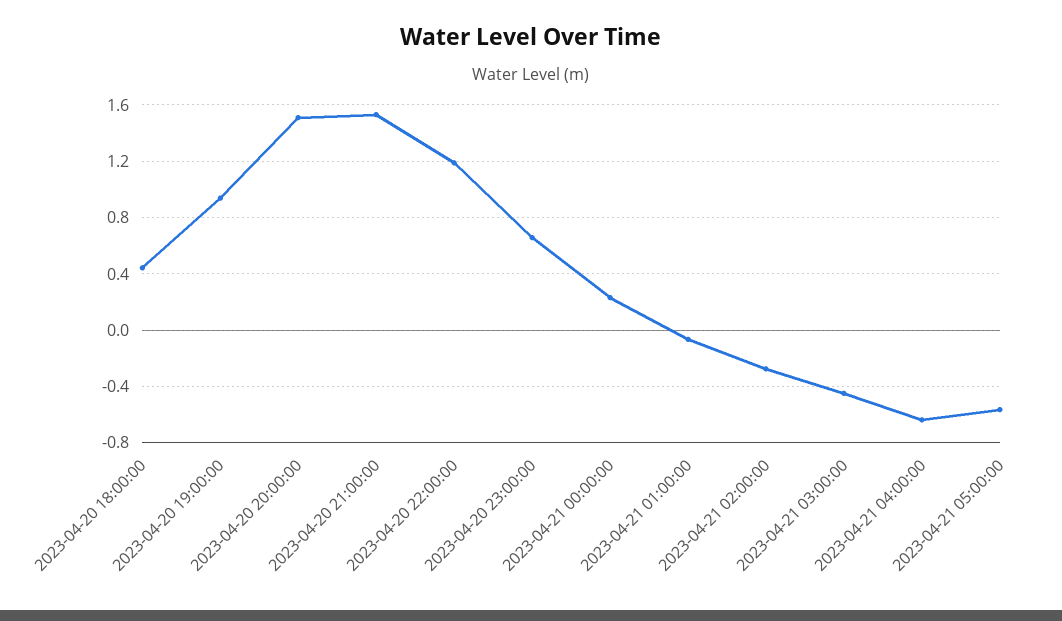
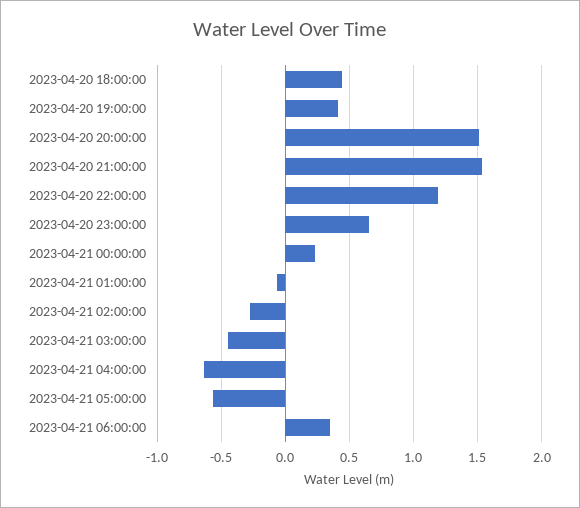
2023-04-20 19:00:00: 0.95 -> 0.4
2023-04-21 06:00:00: none -> 0.35

